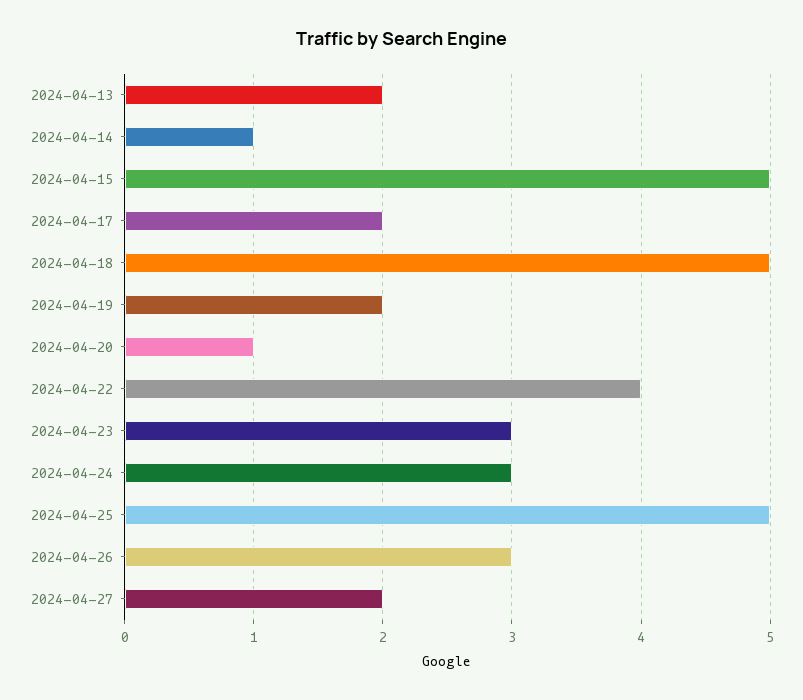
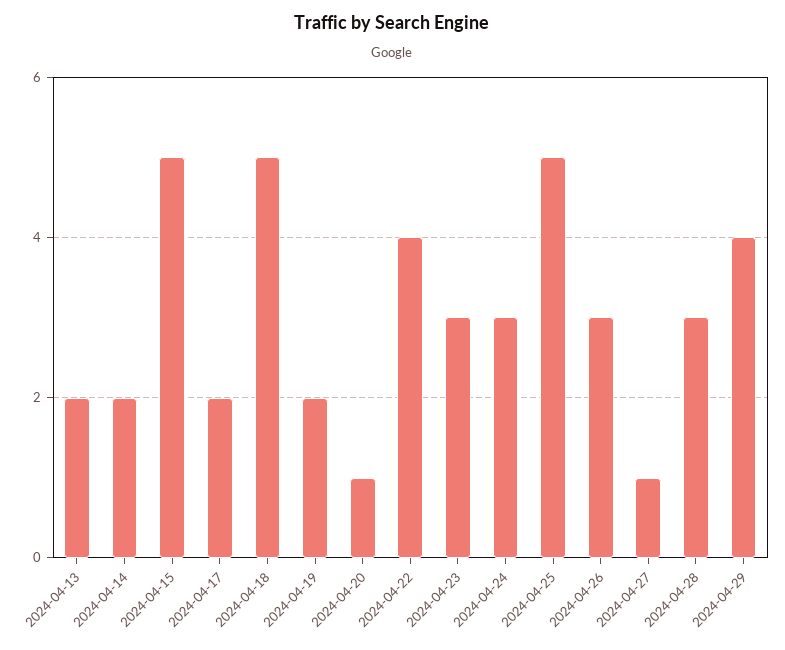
2024-04-14: 1 -> 2
2024-04-27: 2 -> 1
2024-04-28: none -> 3
2024-04-29: none -> 4

